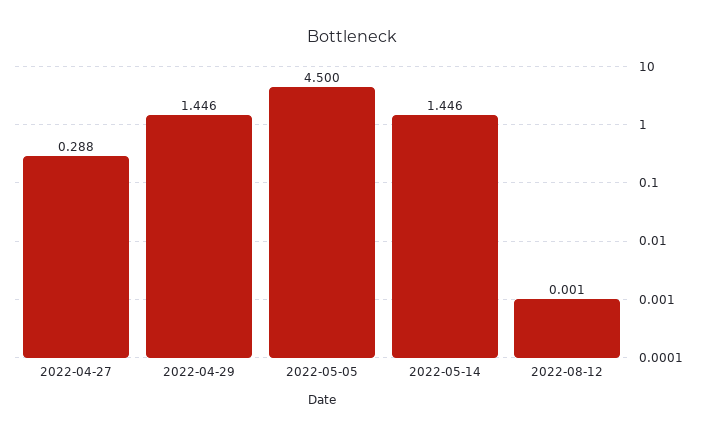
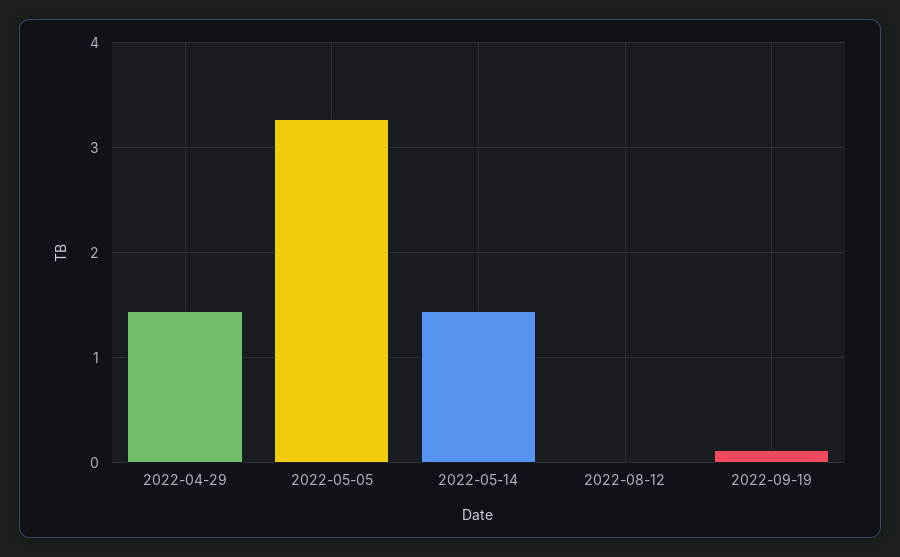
2022-04-27: 0.288 -> none
2022-05-05: 4.5 -> 3.3
2022-09-19: none -> 0.1

